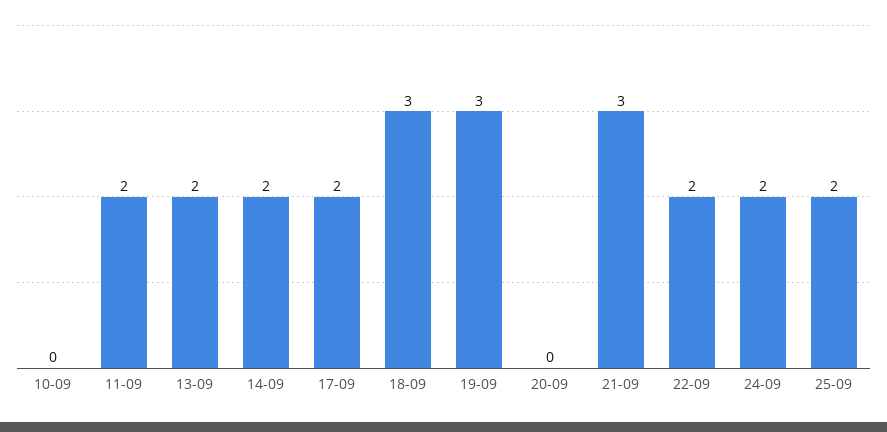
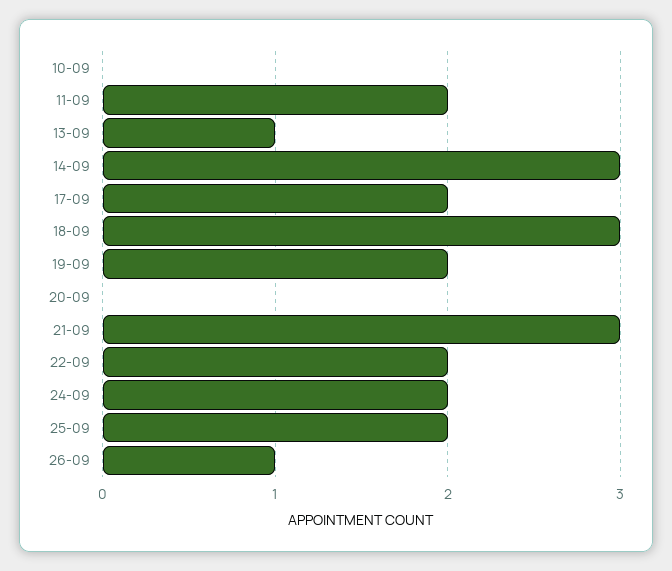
13-09: 2 -> 1
14-09: 2 -> 3
19-09: 3 -> 2
26-09: none -> 1

